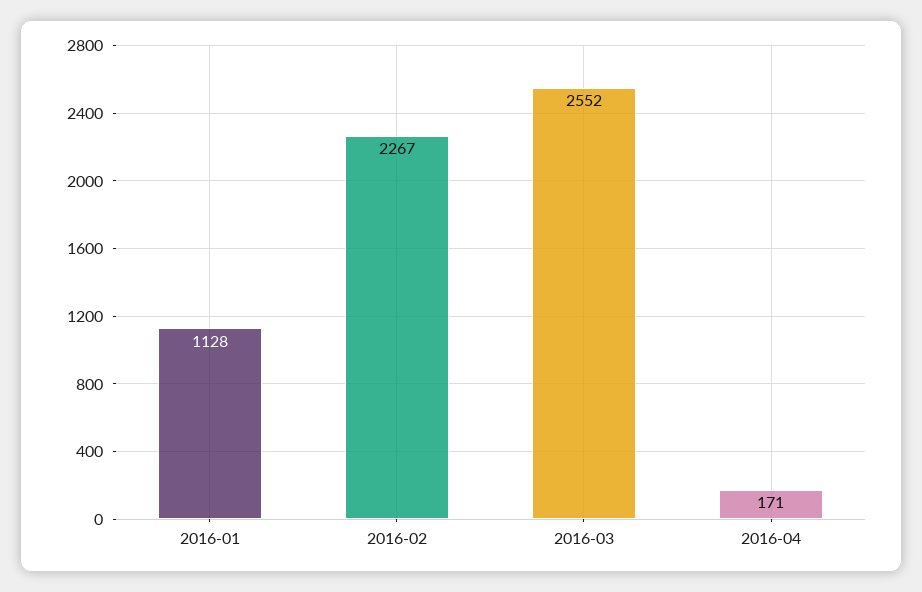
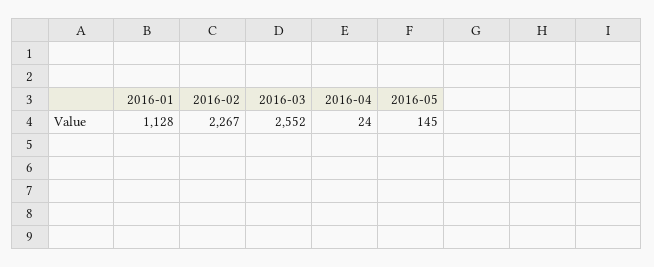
2016-04: 171 -> 24
2016-05: none -> 145

